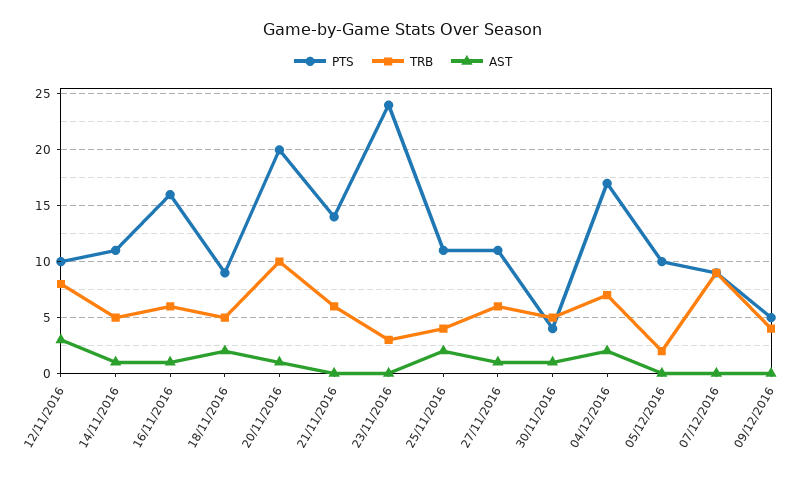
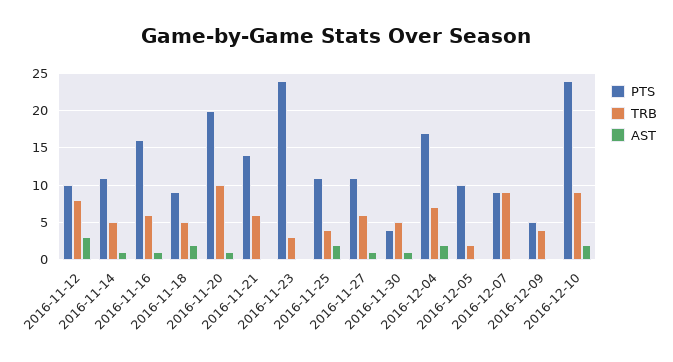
PTS, 2016-12-10: none -> 24
TRB, 2016-12-10: none -> 9
AST, 2016-12-10: none -> 2

